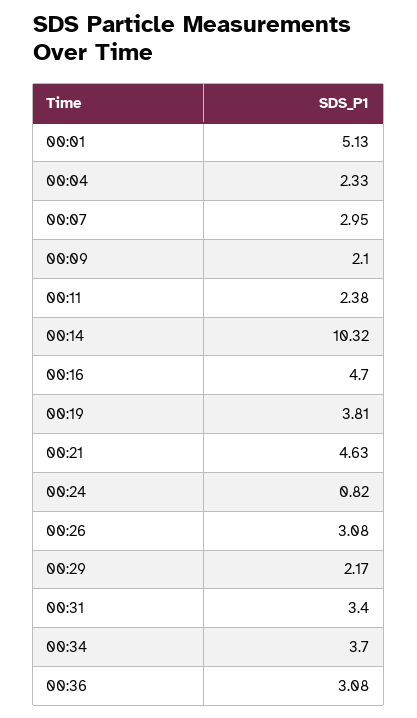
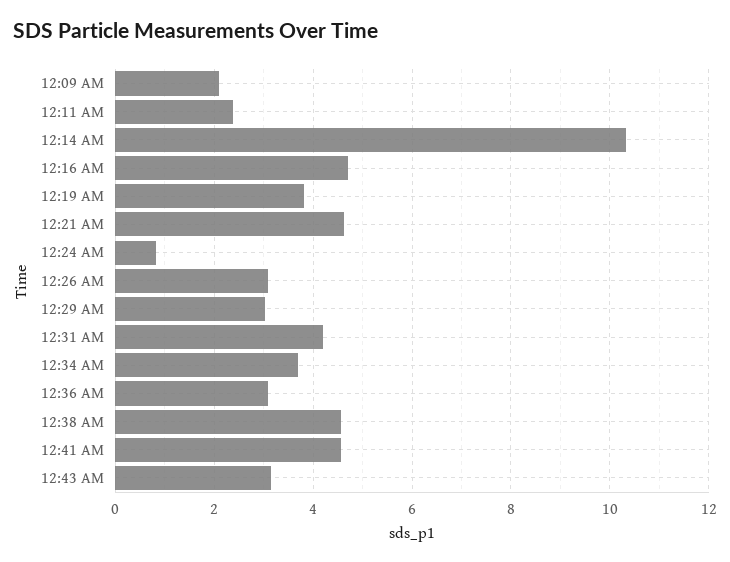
00:01: 5.13 -> none
00:04: 2.33 -> none
00:07: 2.95 -> none
00:29: 2.17 -> 3
00:31: 3.4 -> 4.2
12:38 AM: none -> 4.6
12:41 AM: none -> 4.6
12:43 AM: none -> 3.2

